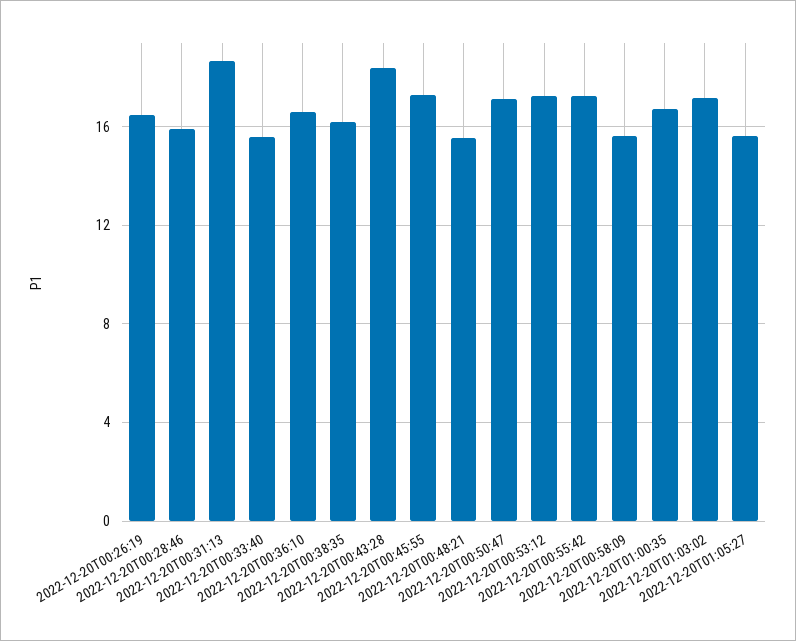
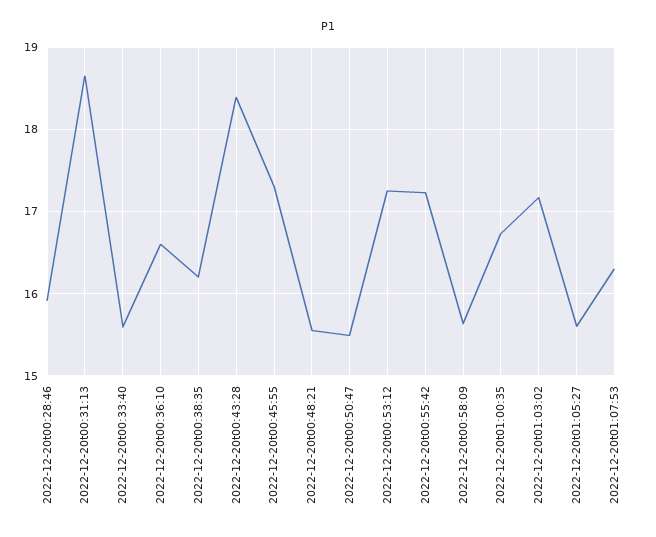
2022-12-20T00:26:19: 16.5 -> none
2022-12-20T00:50:47: 17 -> 15.5
2022-12-20t01:07:53: none -> 16.3

